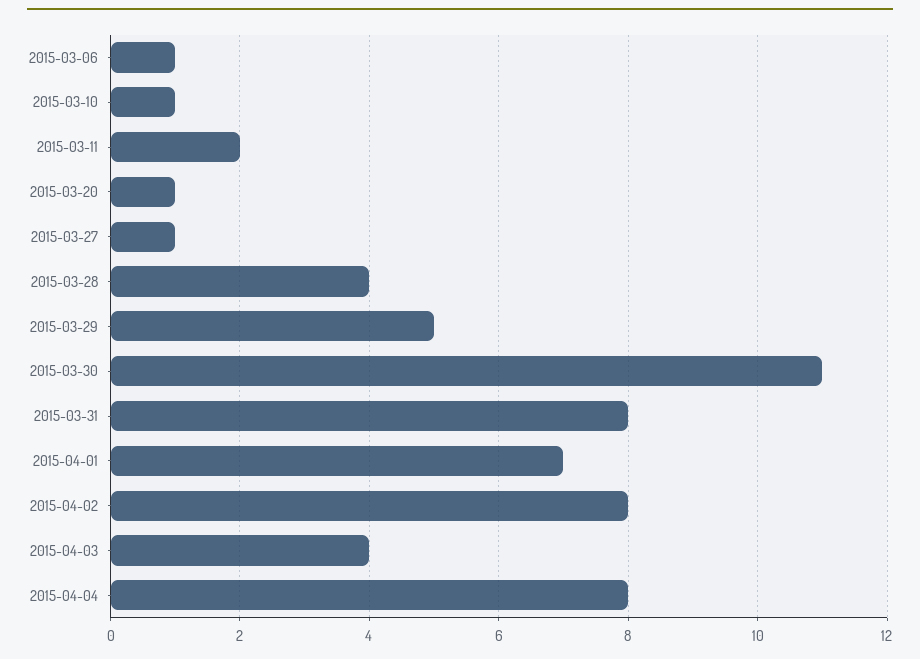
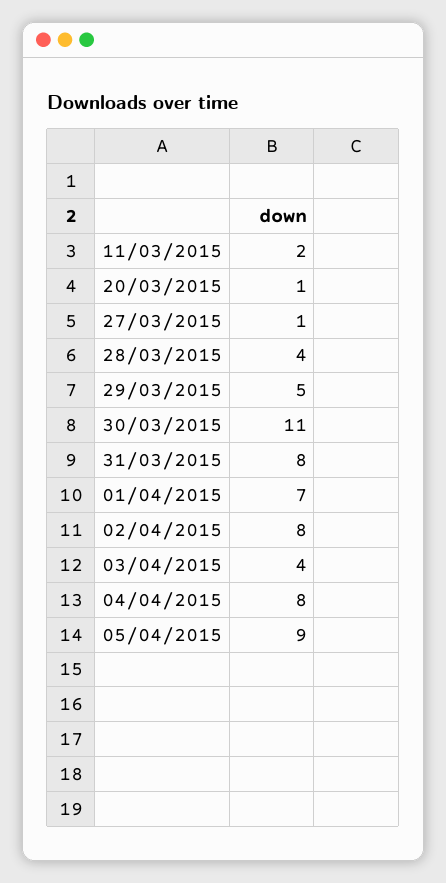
2015-03-06: 1 -> none
2015-03-10: 1 -> none
05/04/2015: none -> 9

